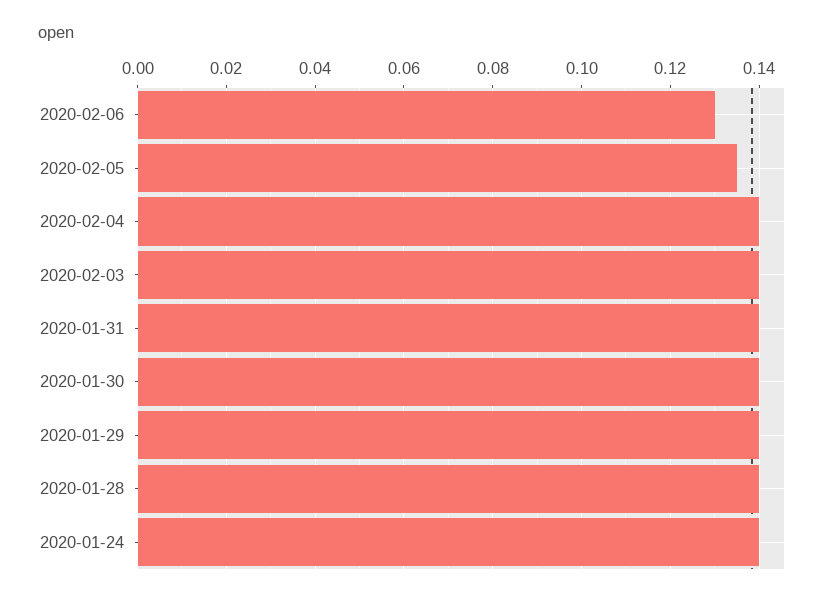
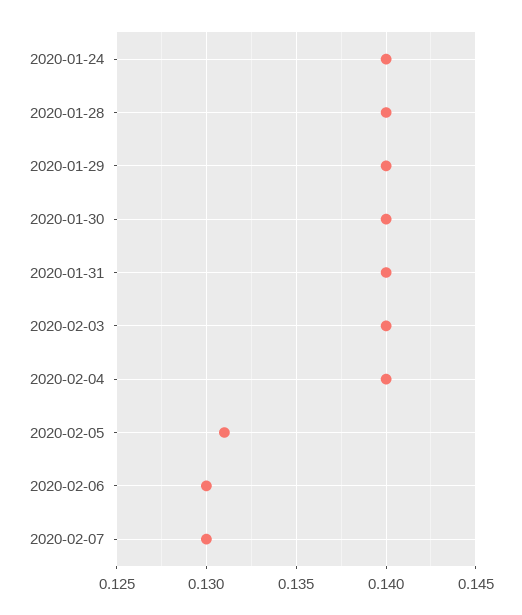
2020-02-05: 0.135 -> 0.131
2020-02-07: none -> 0.13

